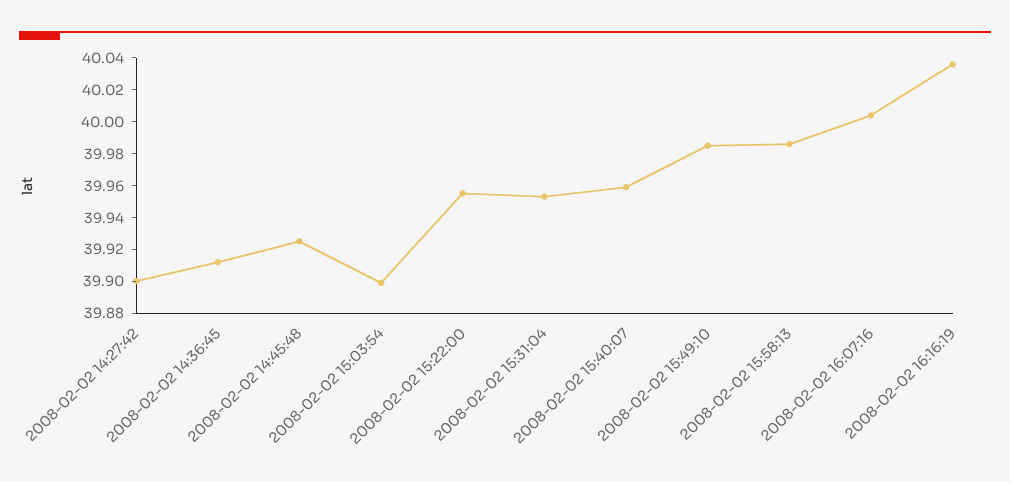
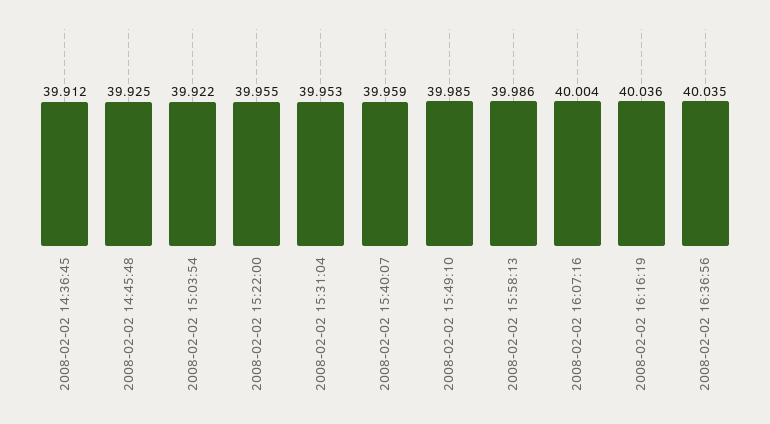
2008-02-02 14:27:42: 39.9 -> none
2008-02-02 15:03:54: 39.9 -> 39.922
2008-02-02 16:36:56: none -> 40.035

